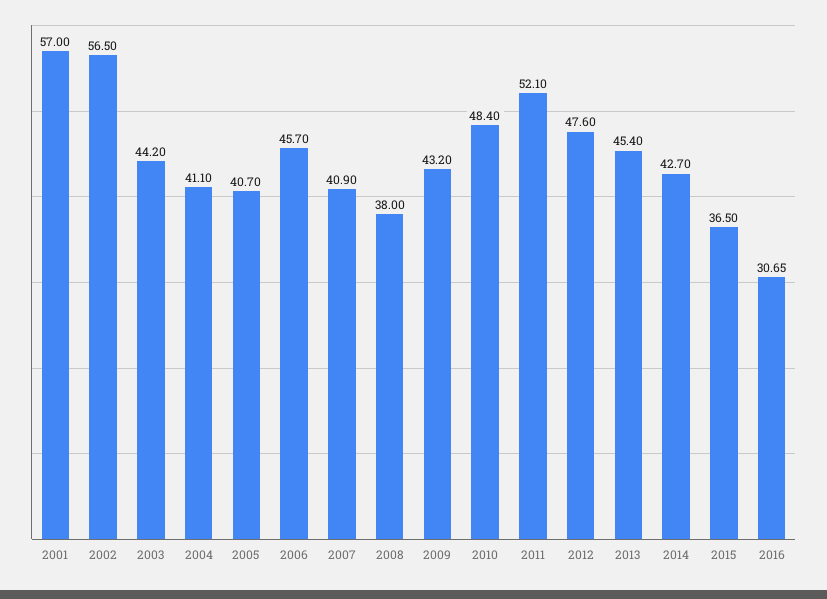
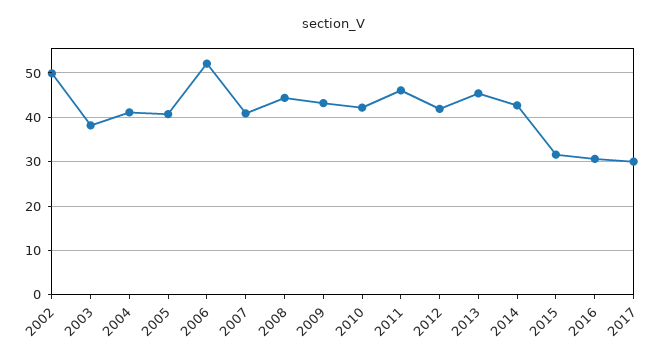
2001: 57 -> none
2002: 56.5 -> 50
2003: 44.2 -> 38
2006: 45.7 -> 52
2008: 38 -> 44
2010: 48.4 -> 42
2011: 52.1 -> 46
2012: 47.6 -> 42
2015: 36.5 -> 32
2017: none -> 30

